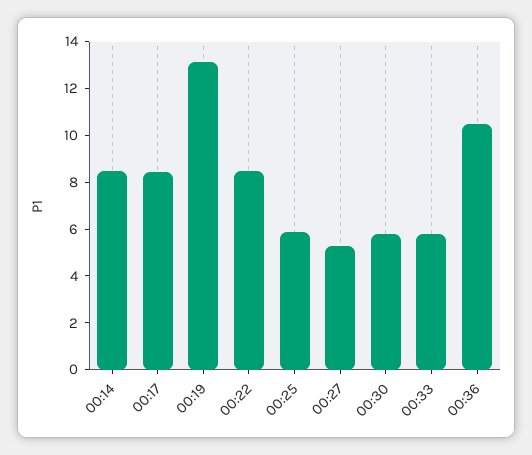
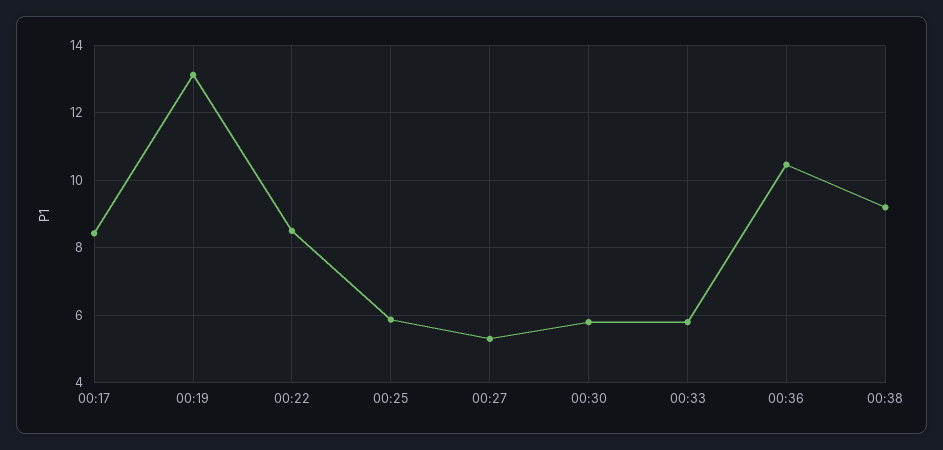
00:14: 8.5 -> none
00:38: none -> 9.2

